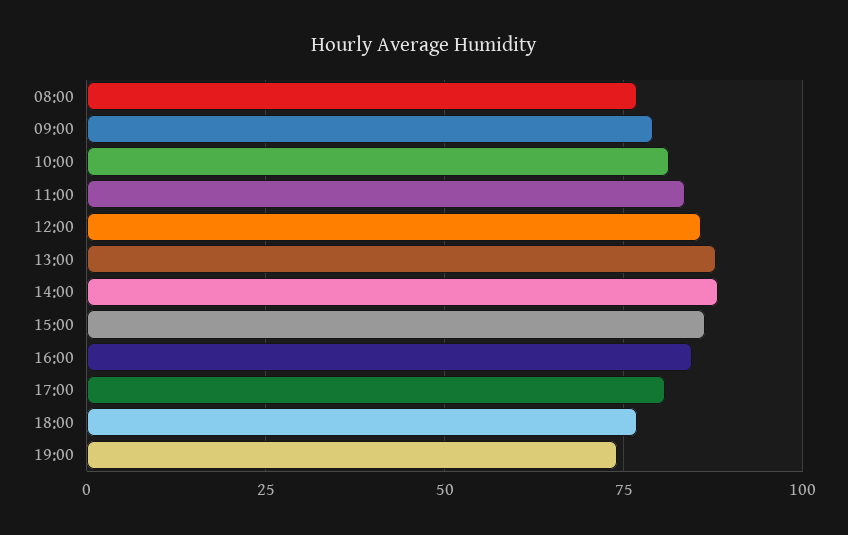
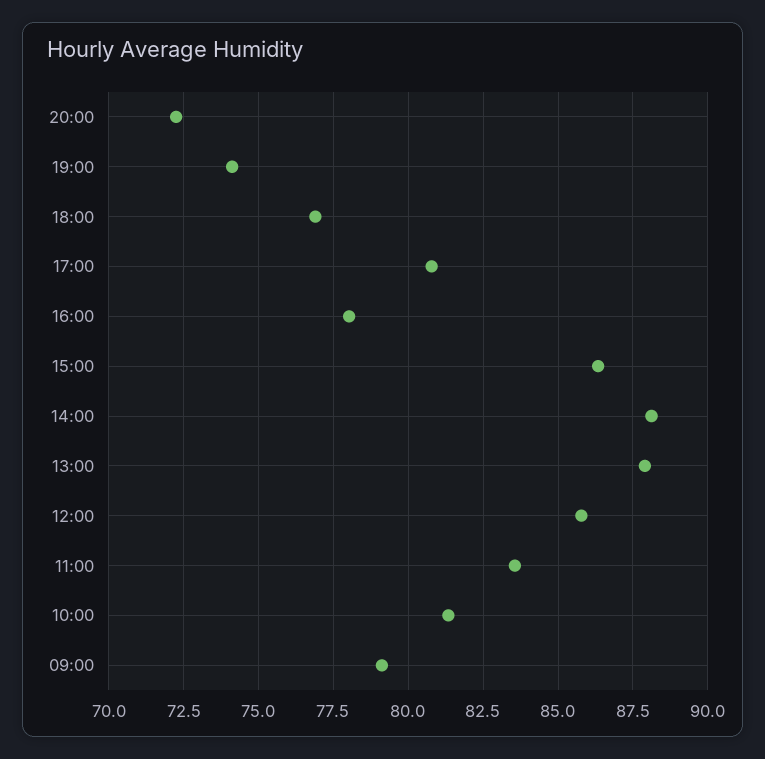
08:00: 77.5 -> none
16:00: 85 -> 78
20:00: none -> 72.25

